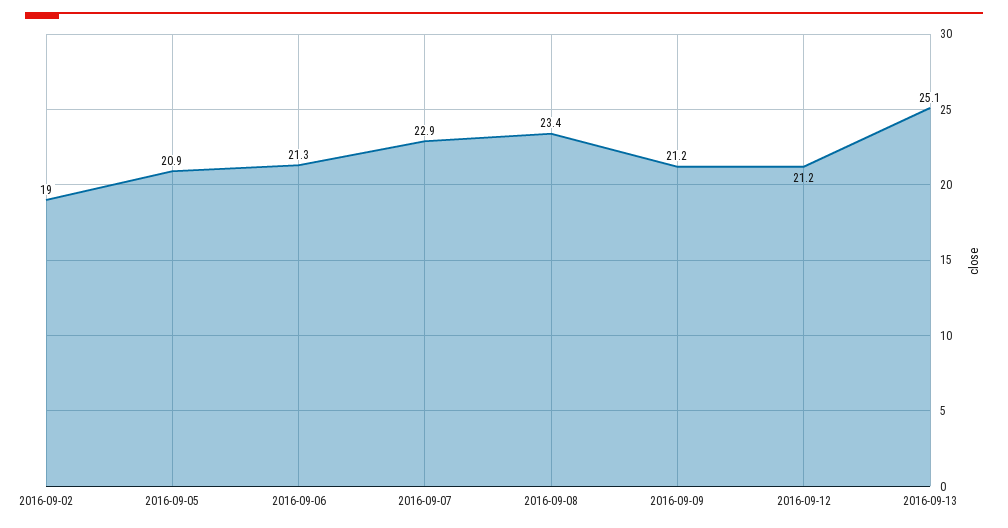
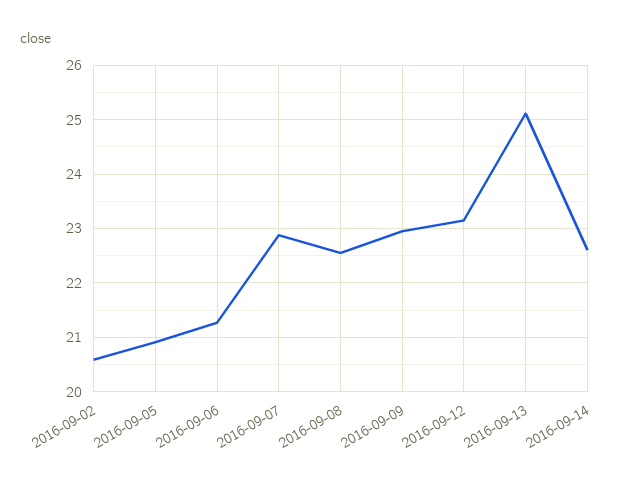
2016-09-02: 19 -> 20.6
2016-09-08: 23.4 -> 22.6
2016-09-09: 21.2 -> 23
2016-09-12: 21.2 -> 23.2
2016-09-14: none -> 22.6

